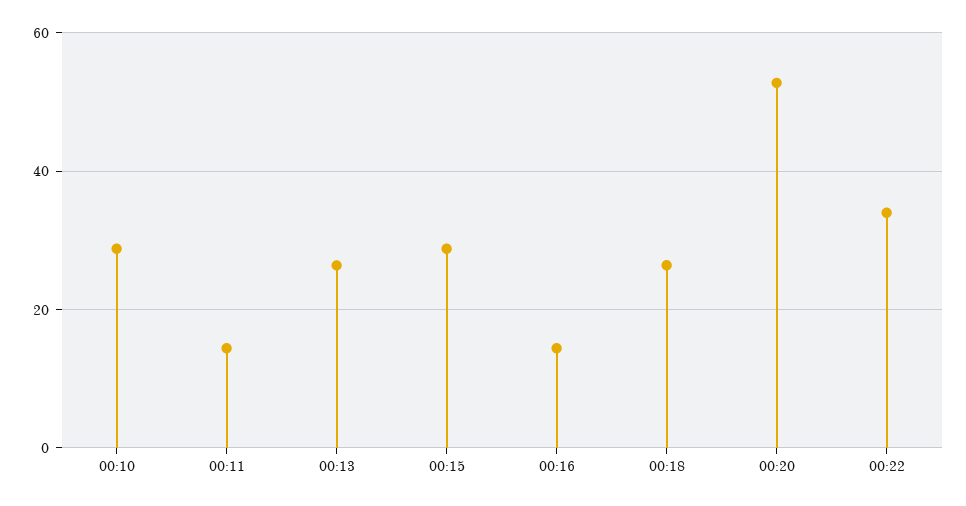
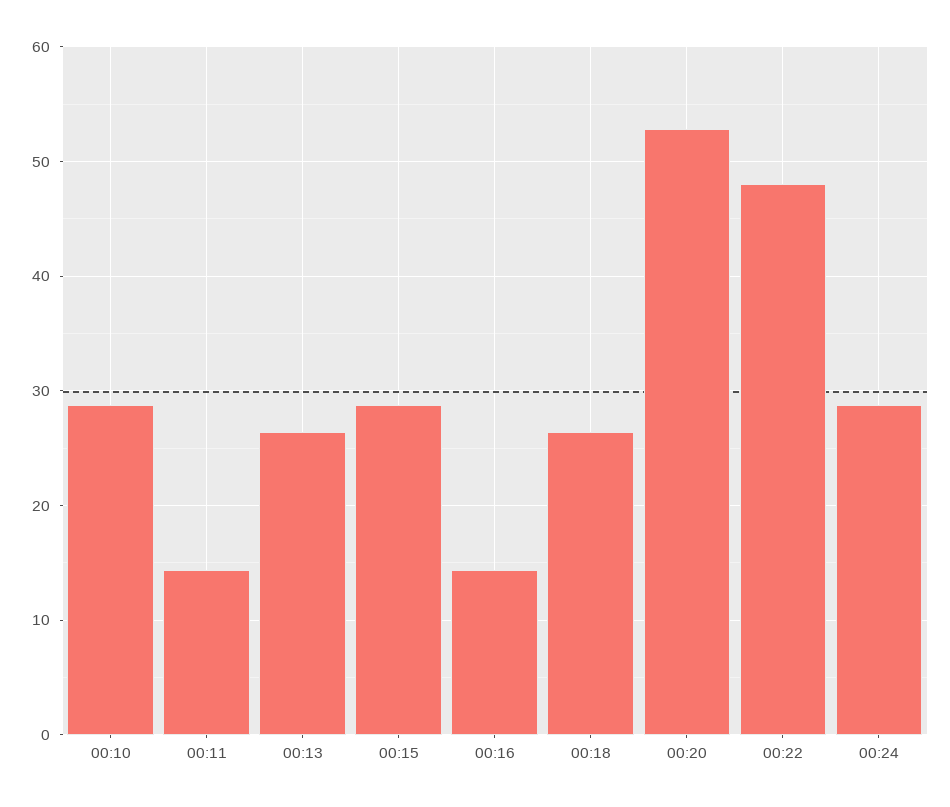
00:22: 34 -> 48
00:24: none -> 29

